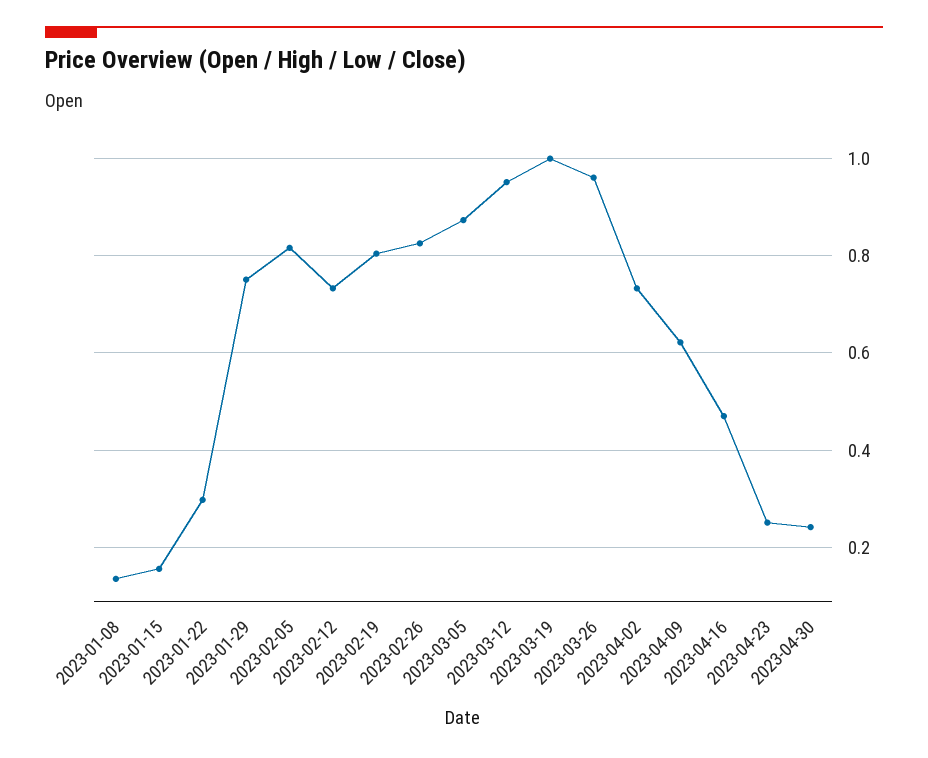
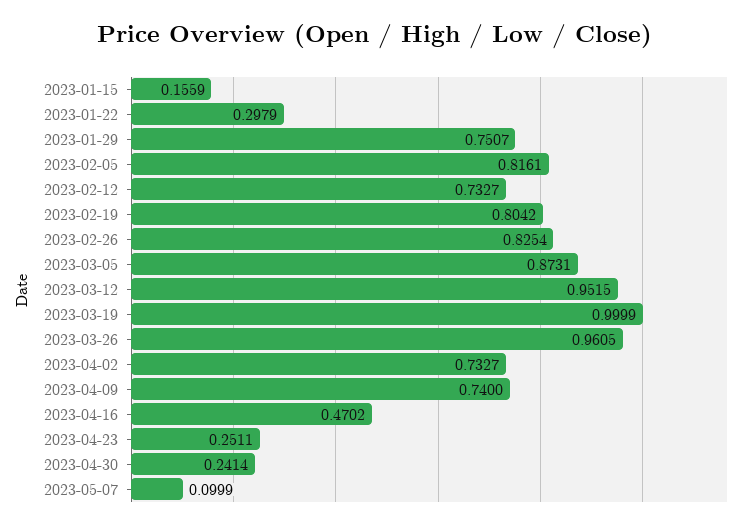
2023-01-08: 0.14 -> none
2023-04-09: 0.62 -> 0.74
2023-05-07: none -> 0.0999

